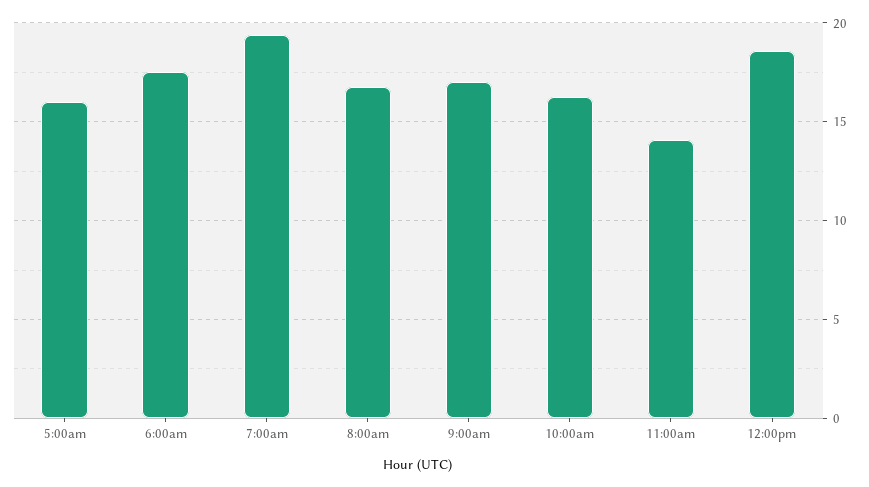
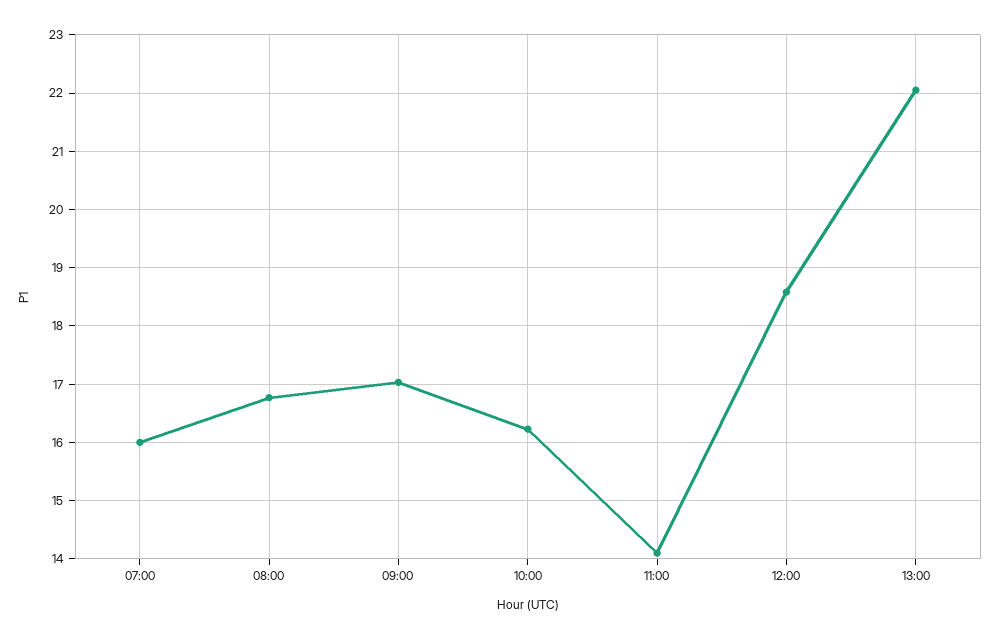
5:00am: 16 -> none
6:00am: 17.5 -> none
7:00am: 19.5 -> 16
13:00: none -> 22

